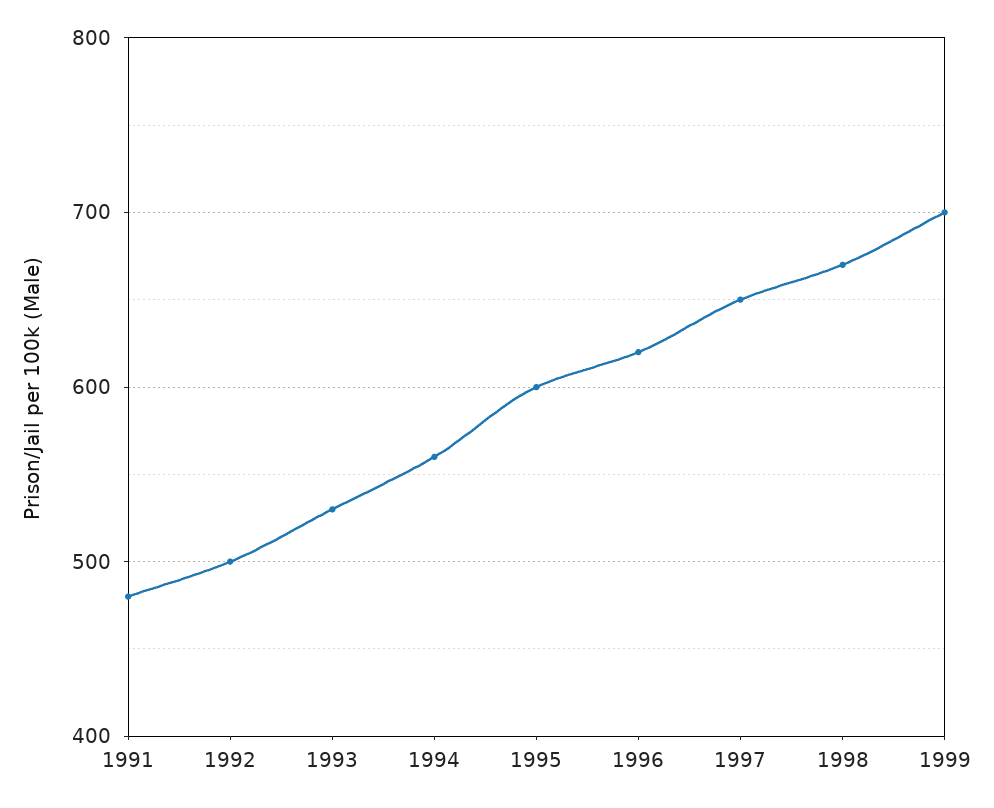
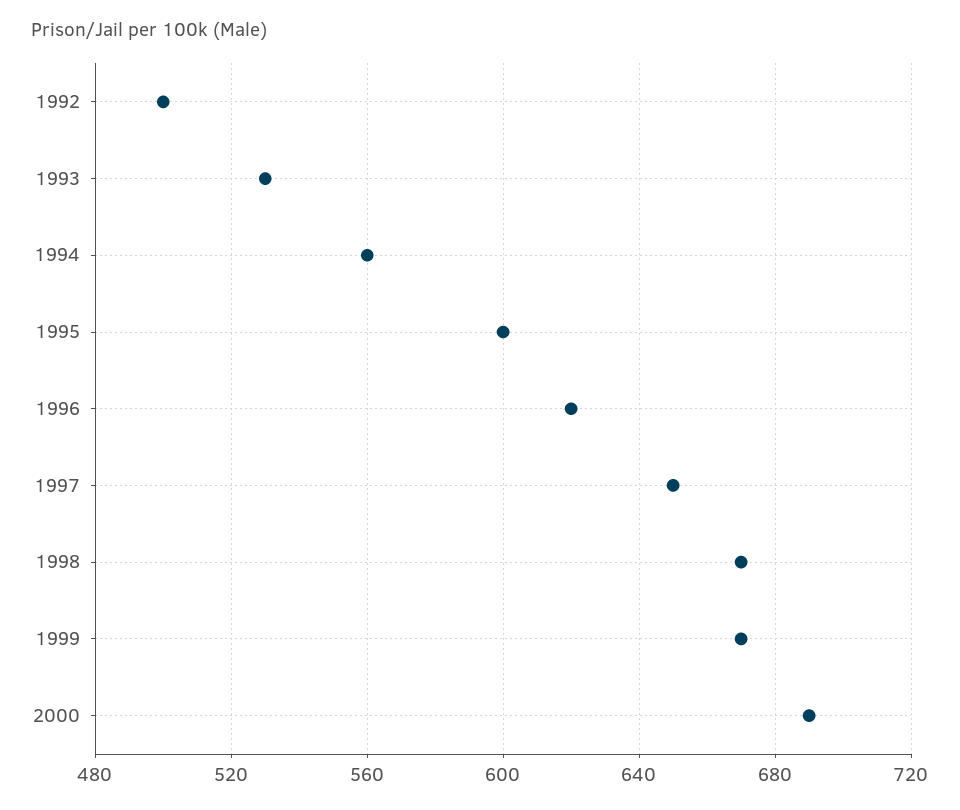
1991: 480 -> none
1999: 700 -> 670
2000: none -> 690

